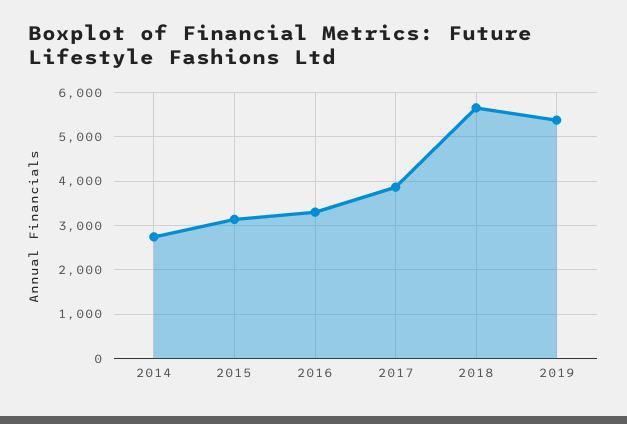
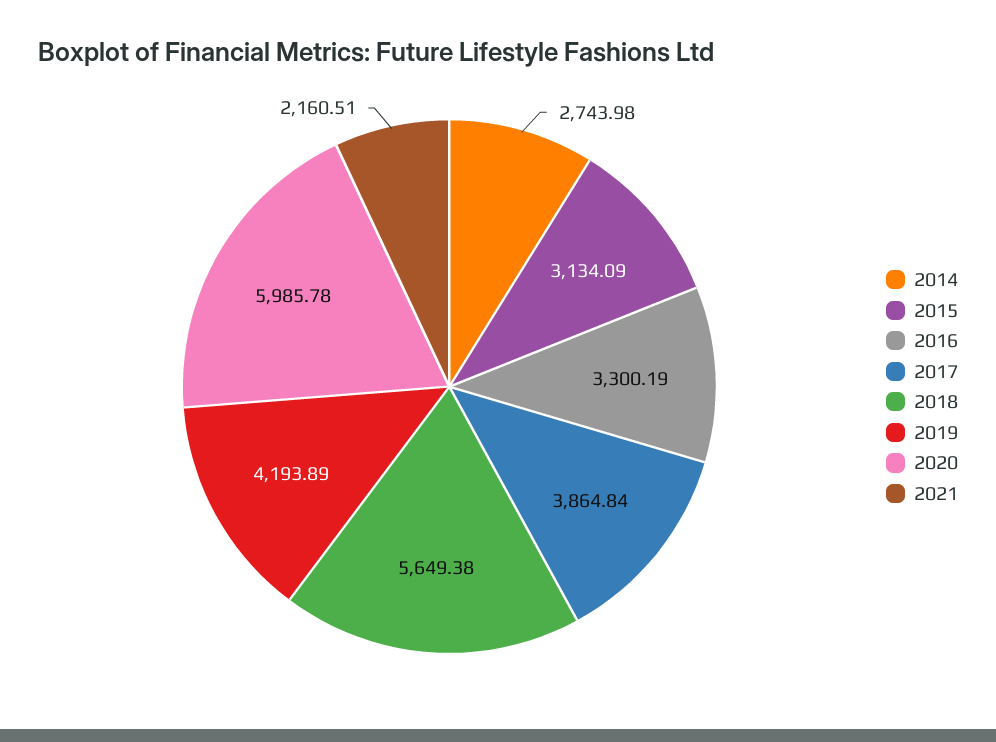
2019: 5400 -> 4193.89
2020: none -> 5985.78
2021: none -> 2160.51

